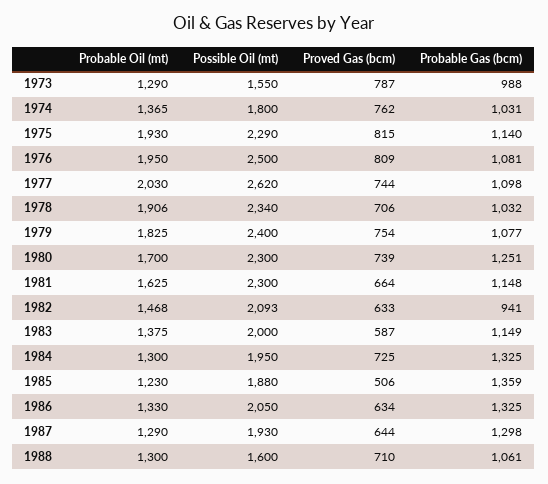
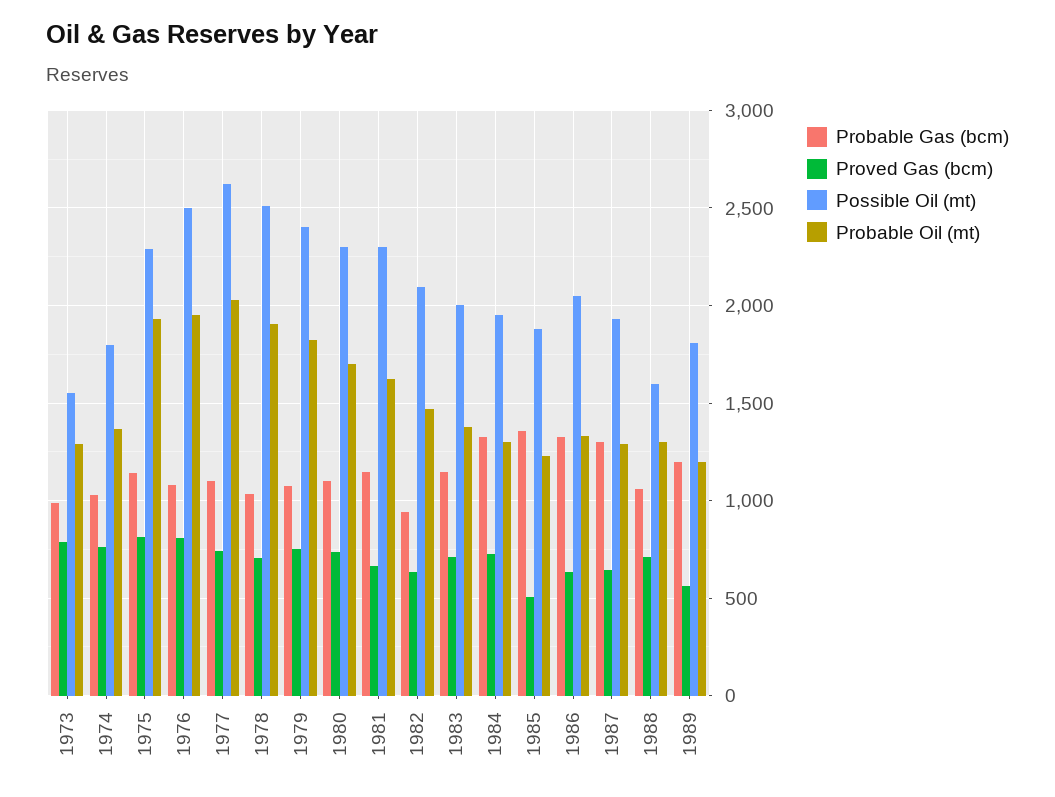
Possible Oil (mt), 1978: 2340 -> 2500
Probable Gas (bcm), 1980: 1251 -> 1100
Proved Gas (bcm), 1983: 587 -> 700
Probable Gas (bcm), 1989: none -> 1200
Proved Gas (bcm), 1989: none -> 550
Possible Oil (mt), 1989: none -> 1800
Probable Oil (mt), 1989: none -> 1200

